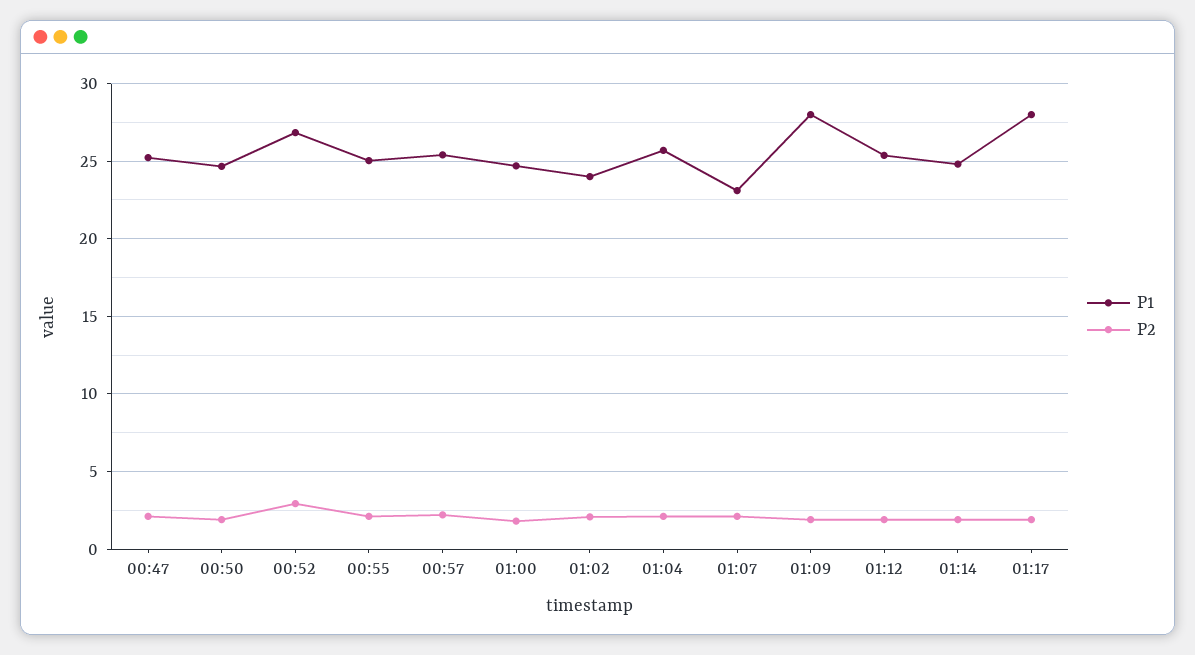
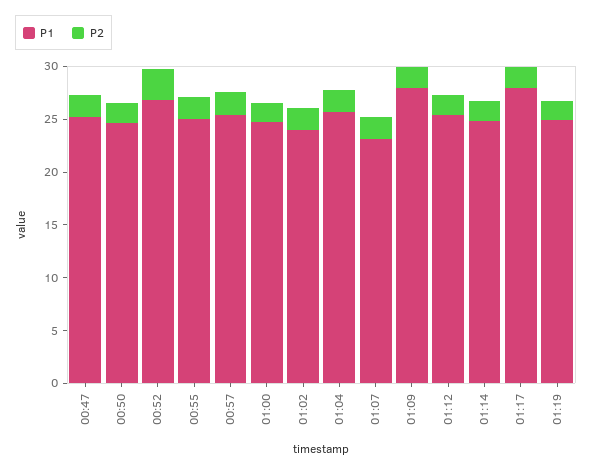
P1, 01:19: none -> 25
P2, 01:19: none -> 2

